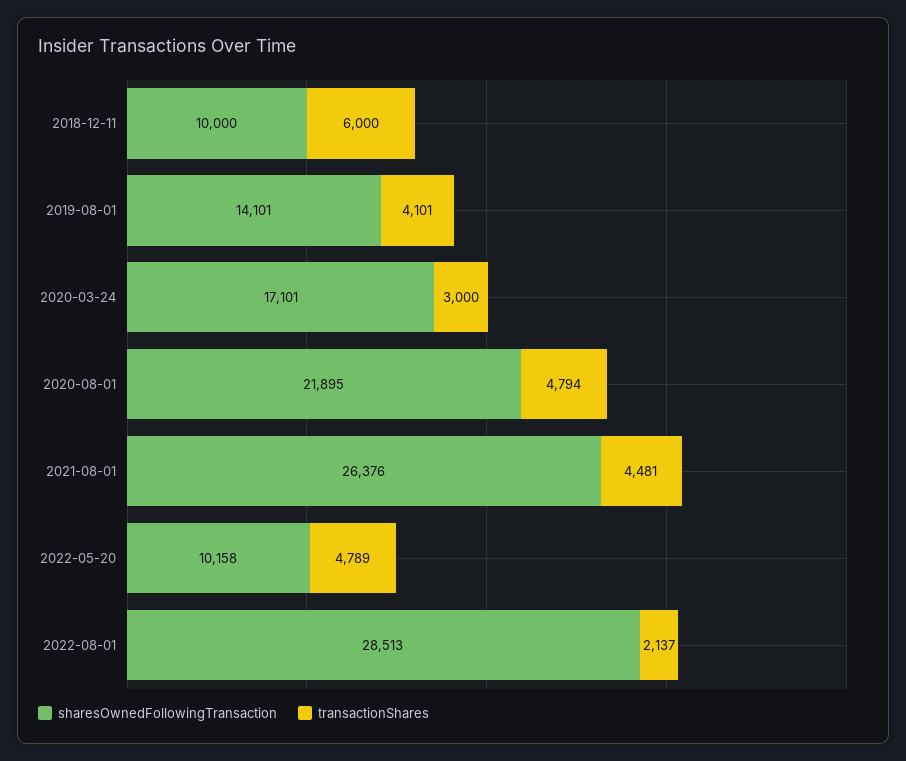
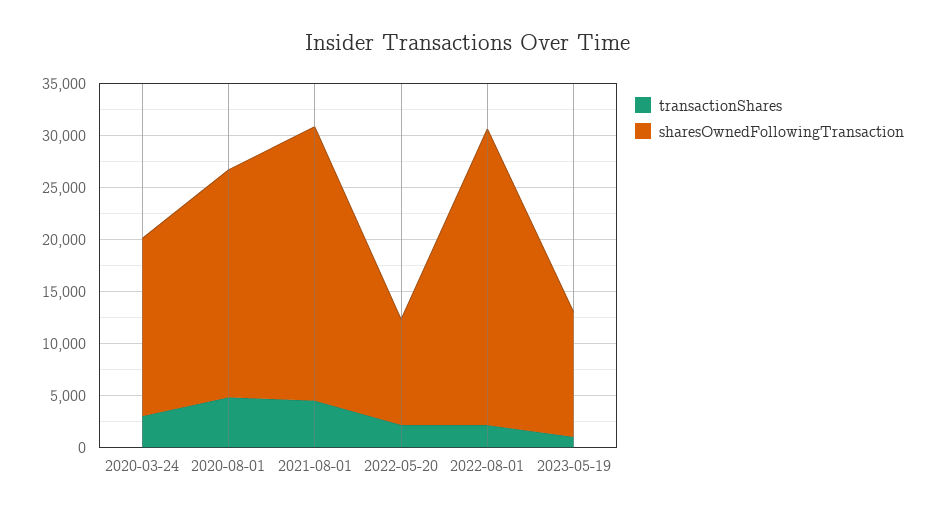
sharesOwnedFollowingTransaction, 2018-12-11: 10000 -> none
transactionShares, 2018-12-11: 6000 -> none
sharesOwnedFollowingTransaction, 2019-08-01: 14101 -> none
transactionShares, 2019-08-01: 4101 -> none
transactionShares, 2022-05-20: 4789 -> 2000
transactionShares, 2023-05-19: none -> 1000
sharesOwnedFollowingTransaction, 2023-05-19: none -> 12000

